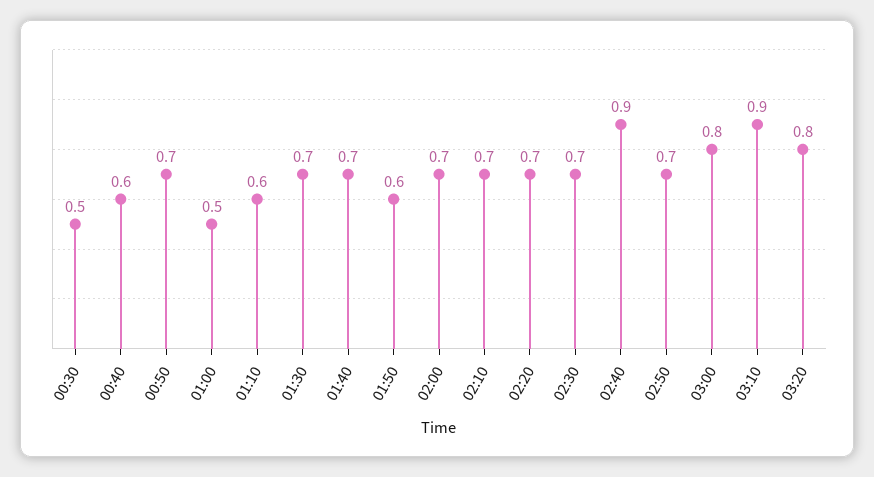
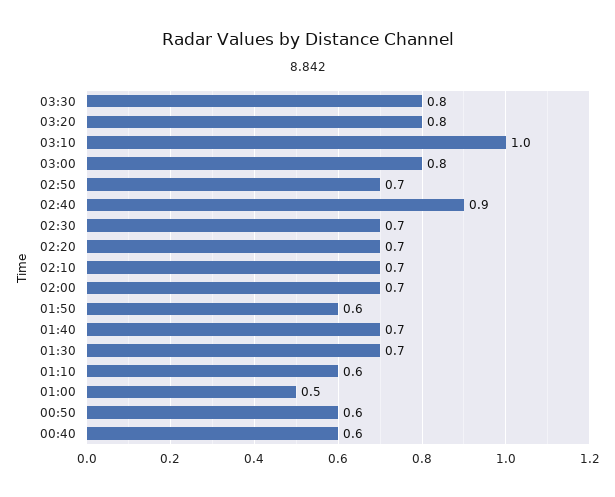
00:30: 0.5 -> none
00:50: 0.7 -> 0.6
03:10: 0.9 -> 1
03:30: none -> 0.8

